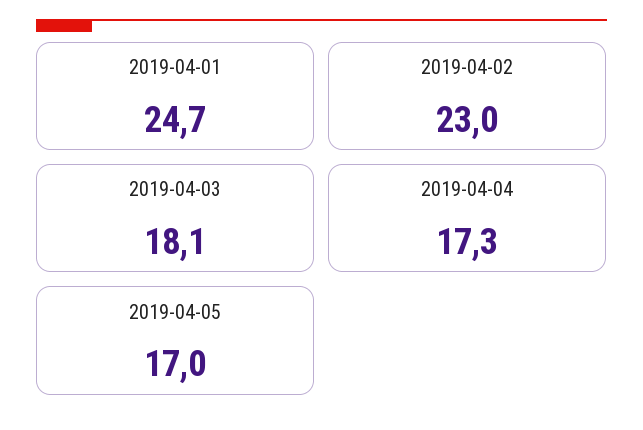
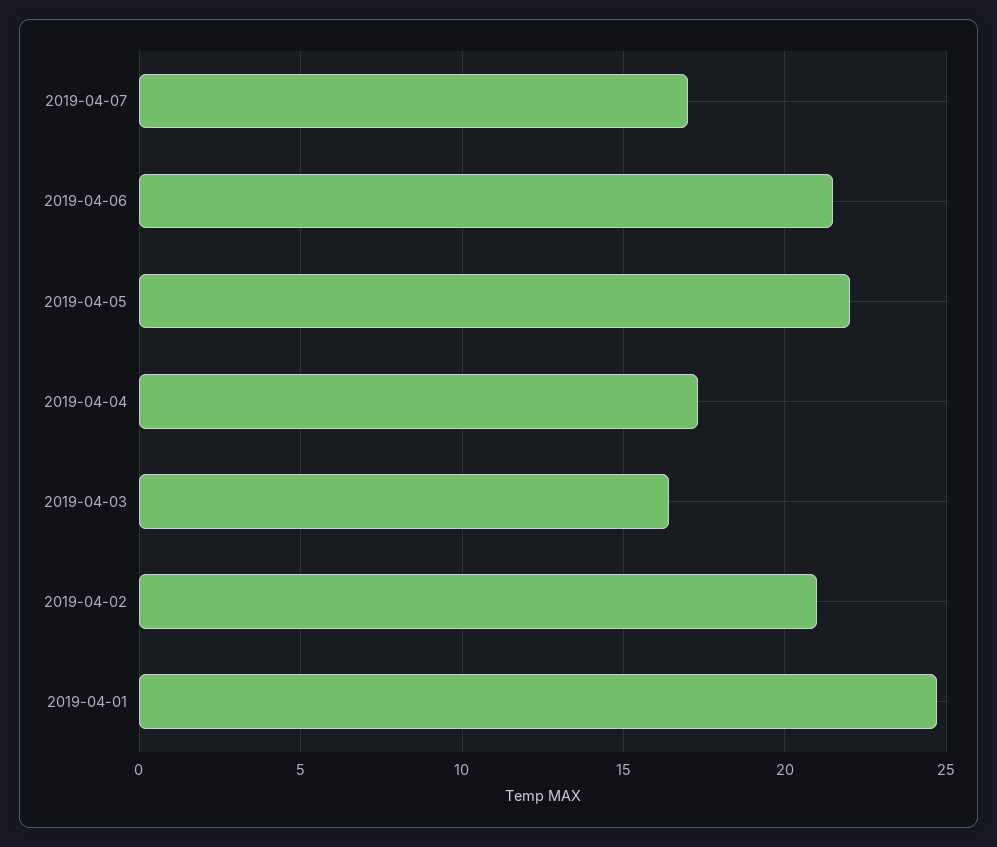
2019-04-02: 23 -> 21
2019-04-03: 18.1 -> 16.5
2019-04-05: 17 -> 22
2019-04-07: none -> 17
2019-04-06: none -> 21.5

